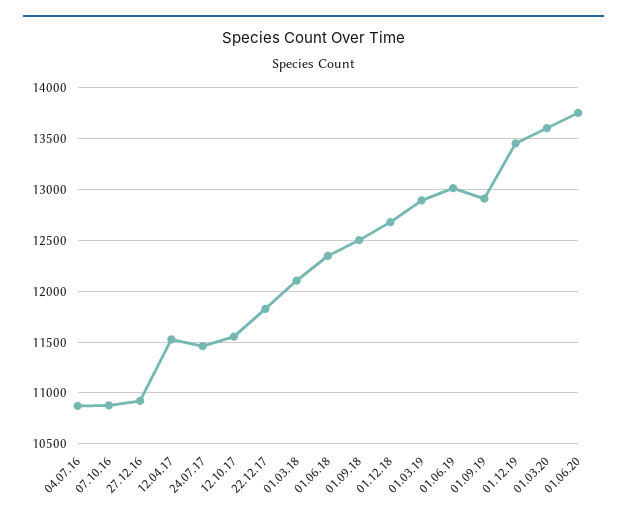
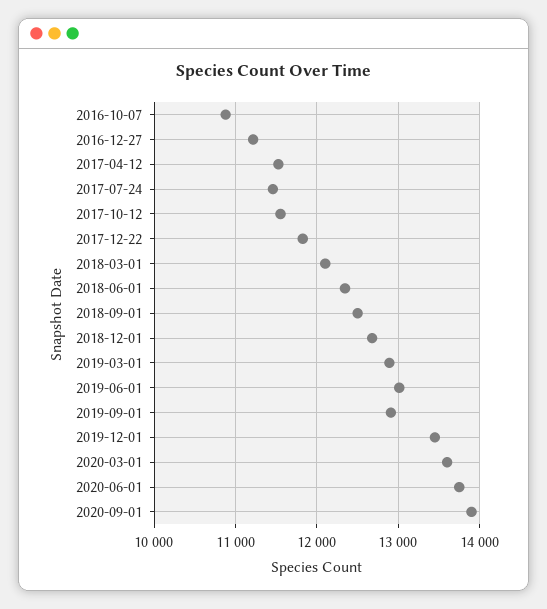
04.07.16: 10900 -> none
27.12.16: 10900 -> 11200
2020-09-01: none -> 13900

